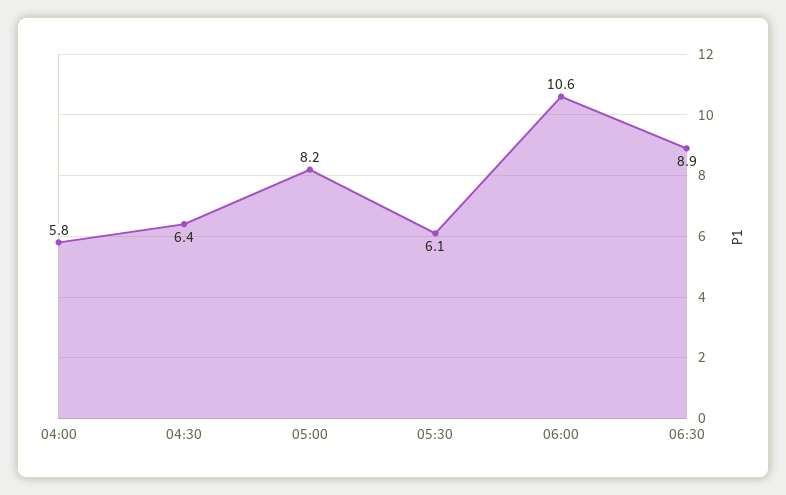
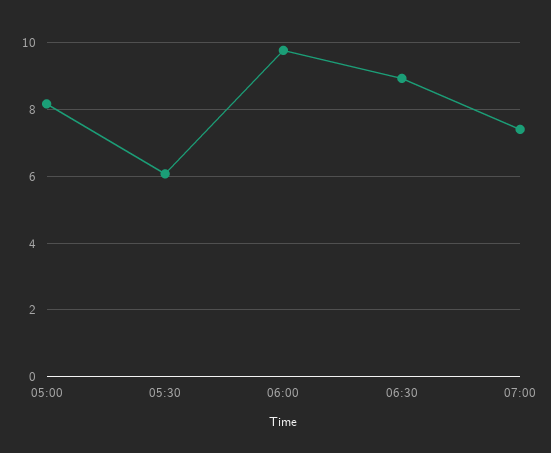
04:00: 5.8 -> none
04:30: 6.4 -> none
06:00: 10.6 -> 9.8
07:00: none -> 7.4

